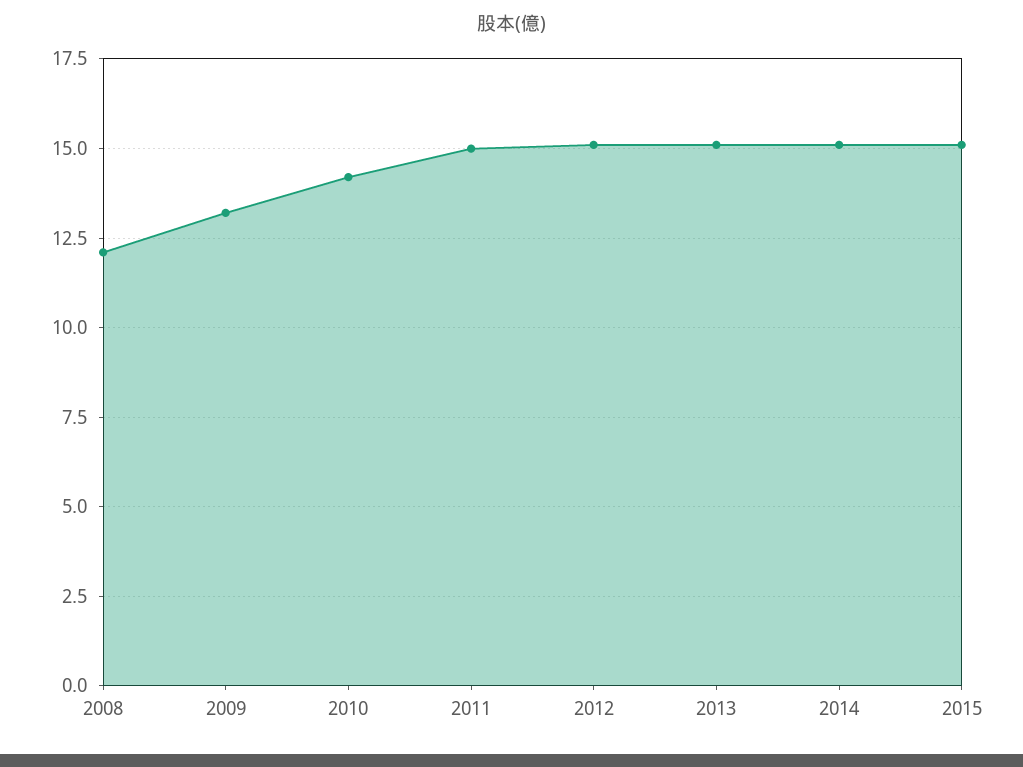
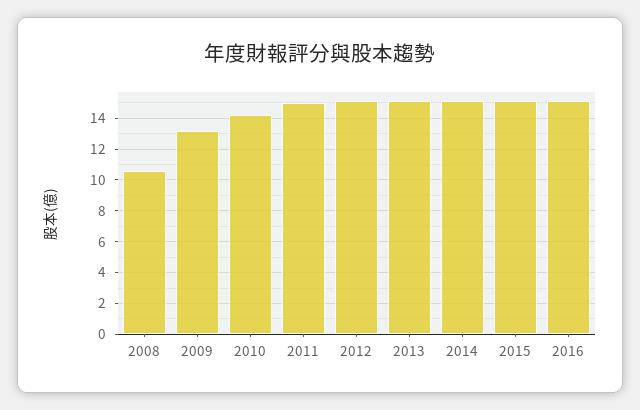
2008: 12 -> 10.5
2016: none -> 15

